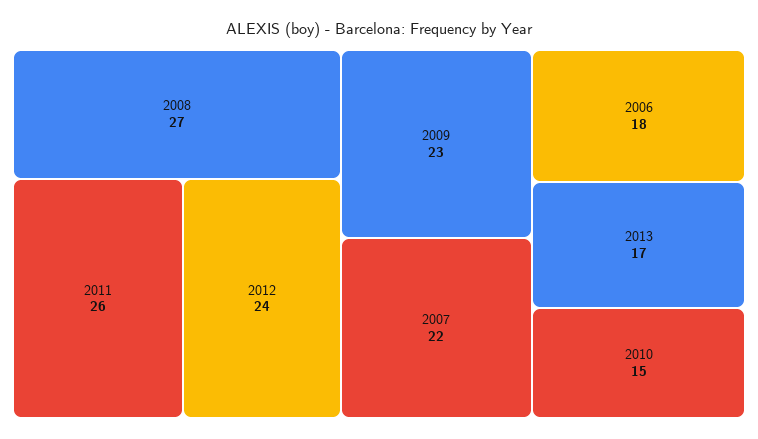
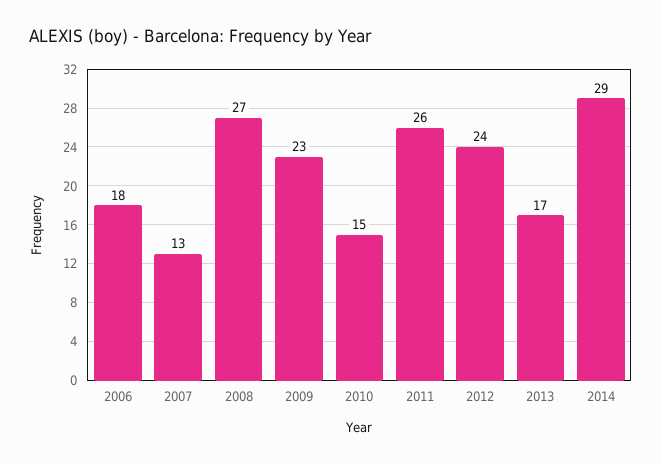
2007: 22 -> 13
2014: none -> 29

